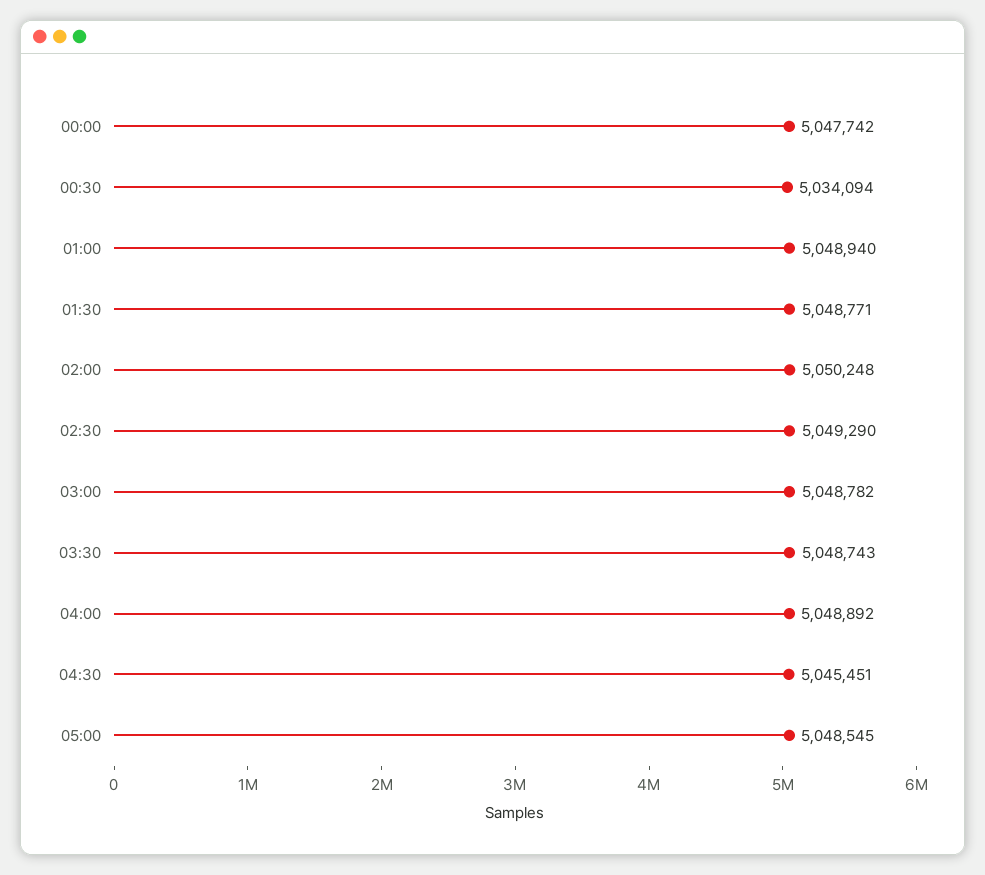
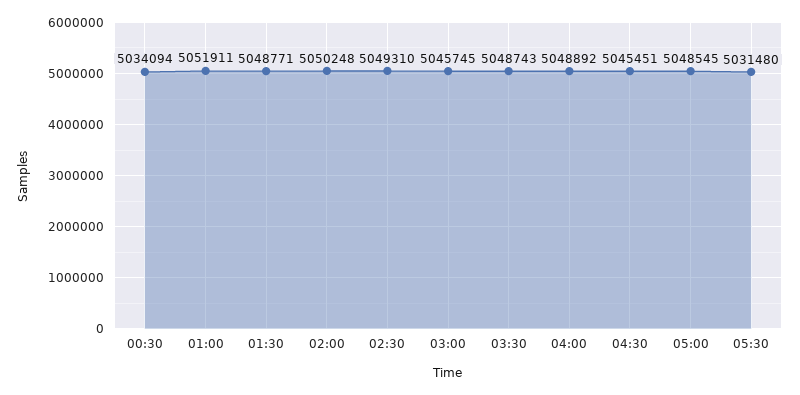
00:00: 5047742 -> none
01:00: 5048940 -> 5051911
02:30: 5049290 -> 5049310
03:00: 5048782 -> 5045745
05:30: none -> 5031480

